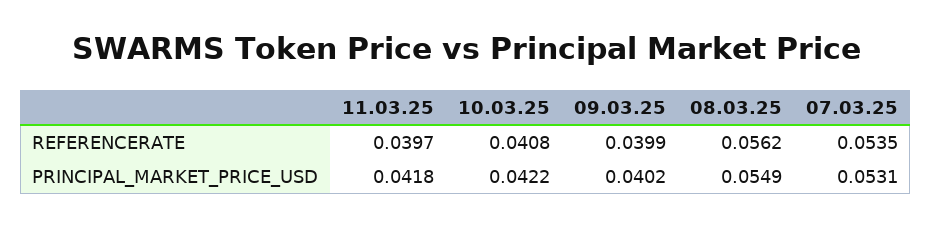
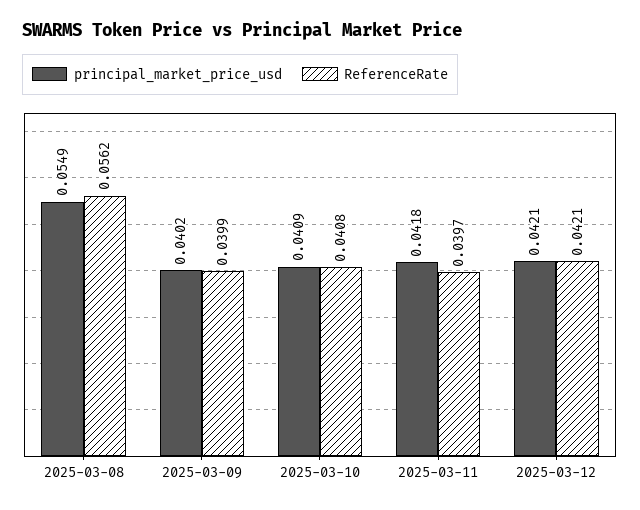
REFERENCERATE, 07.03.25: 0.0535 -> none
PRINCIPAL_MARKET_PRICE_USD, 10.03.25: 0.0422 -> 0.0409
PRINCIPAL_MARKET_PRICE_USD, 07.03.25: 0.0531 -> none
PRINCIPAL_MARKET_PRICE_USD, 2025-03-12: none -> 0.0421
REFERENCERATE, 2025-03-12: none -> 0.0421

